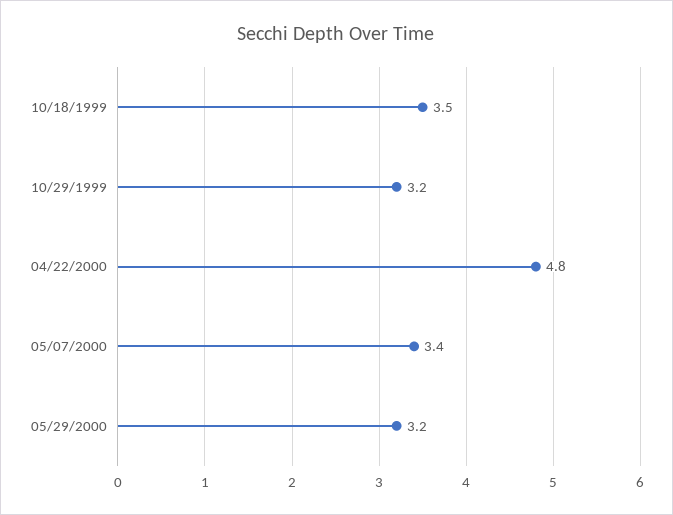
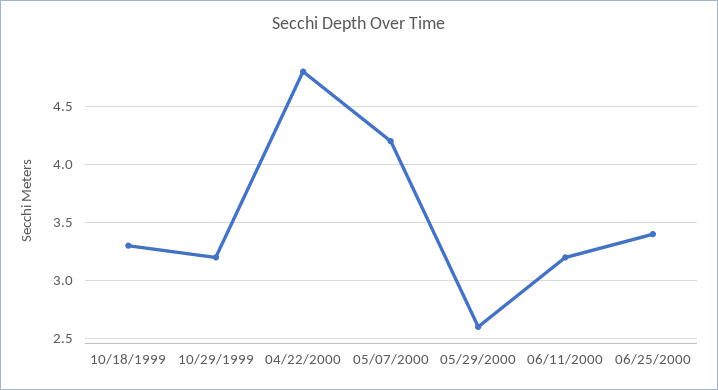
10/18/1999: 3.5 -> 3.3
05/07/2000: 3.4 -> 4.2
05/29/2000: 3.2 -> 2.6
06/11/2000: none -> 3.2
06/25/2000: none -> 3.4

